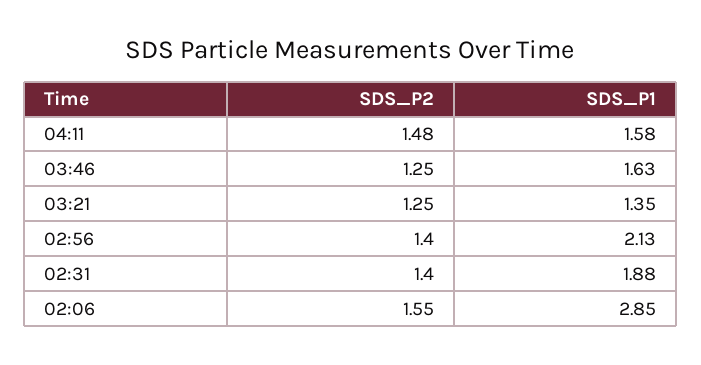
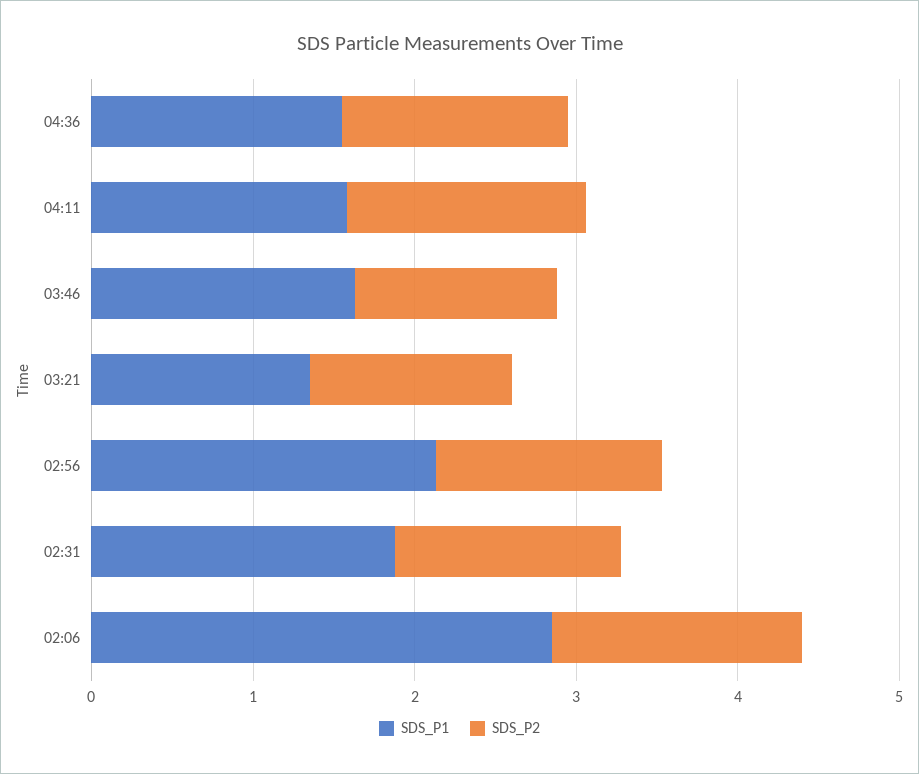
SDS_P1, 04:36: none -> 1.6
SDS_P2, 04:36: none -> 1.4

